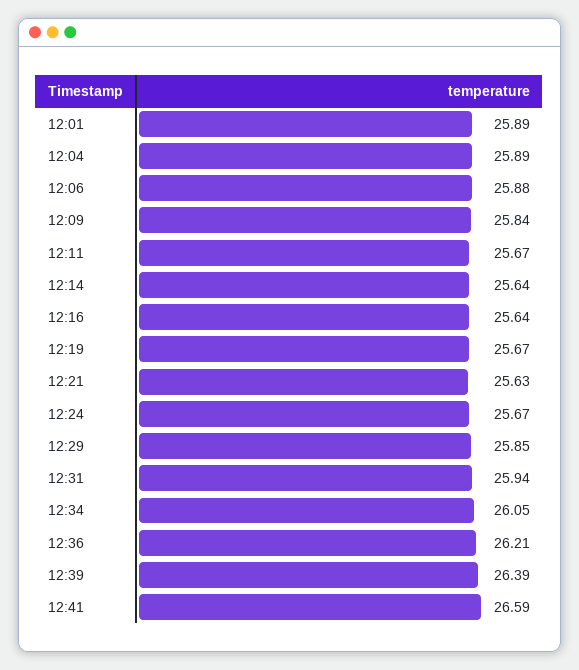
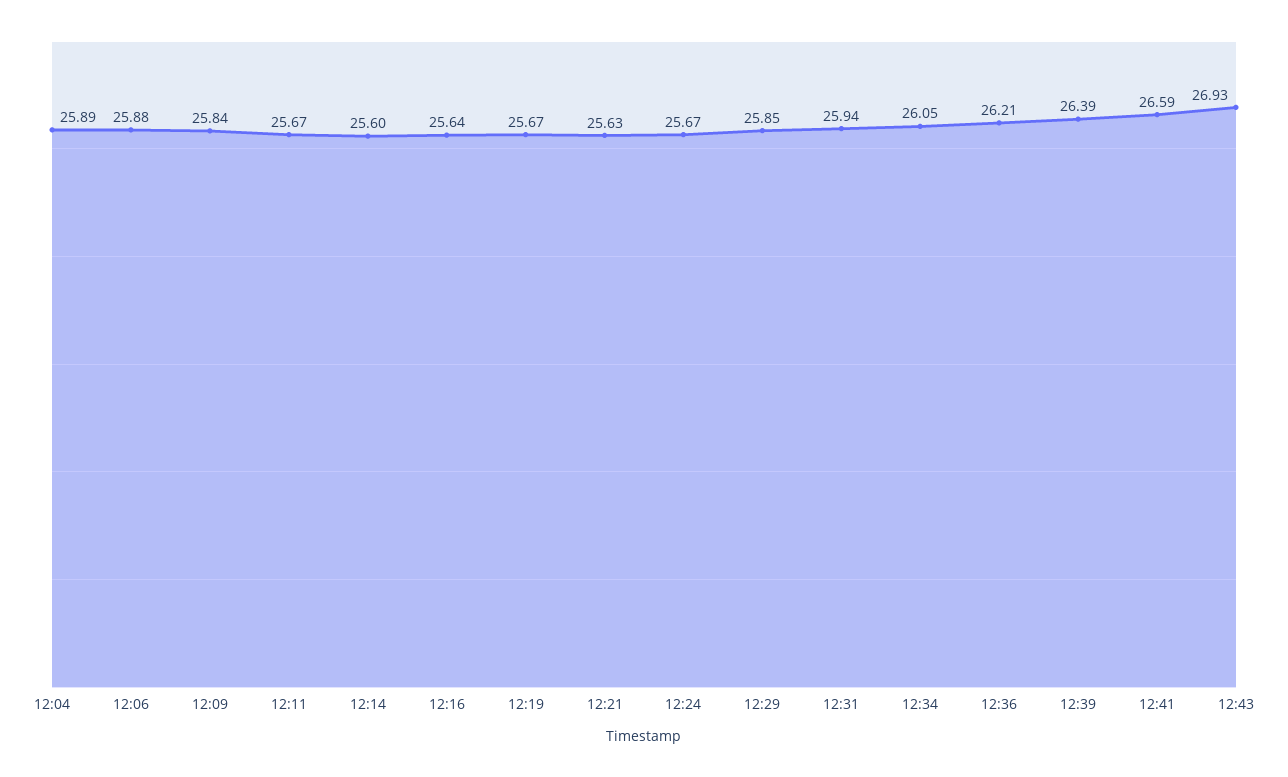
12:01: 25.89 -> none
12:14: 25.64 -> 25.6
12:43: none -> 26.93

